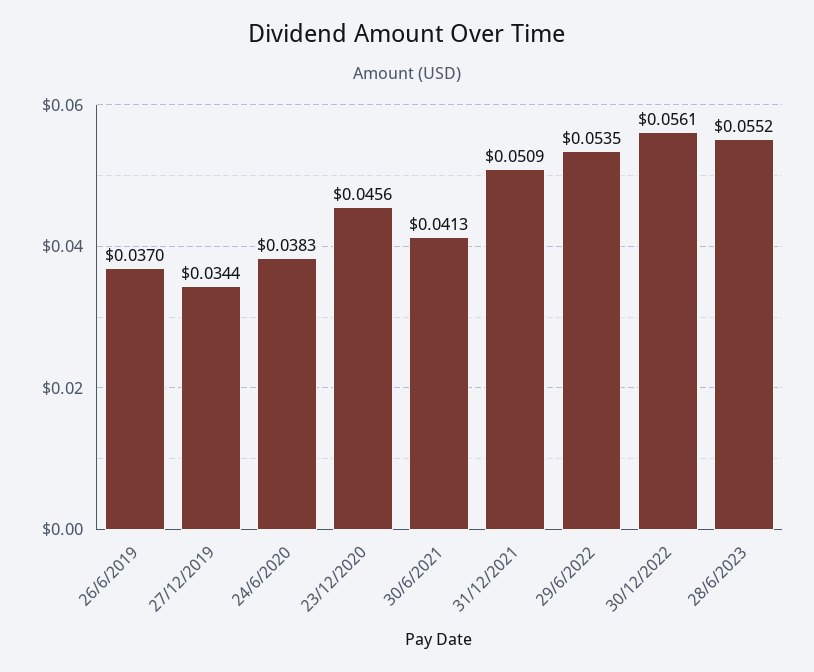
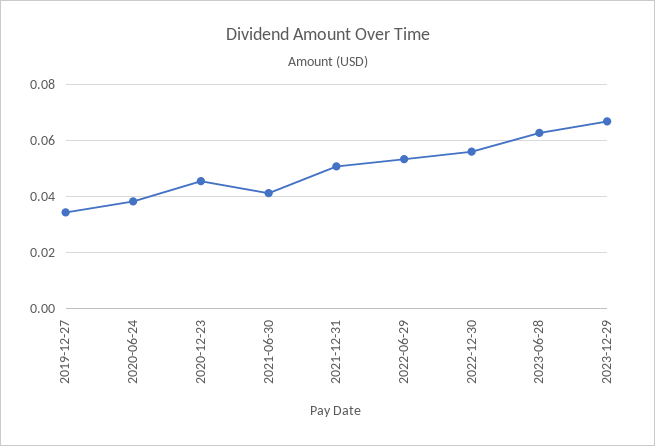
26/6/2019: 0.037 -> none
28/6/2023: 0.0552 -> 0.0625
2023-12-29: none -> 0.0675

